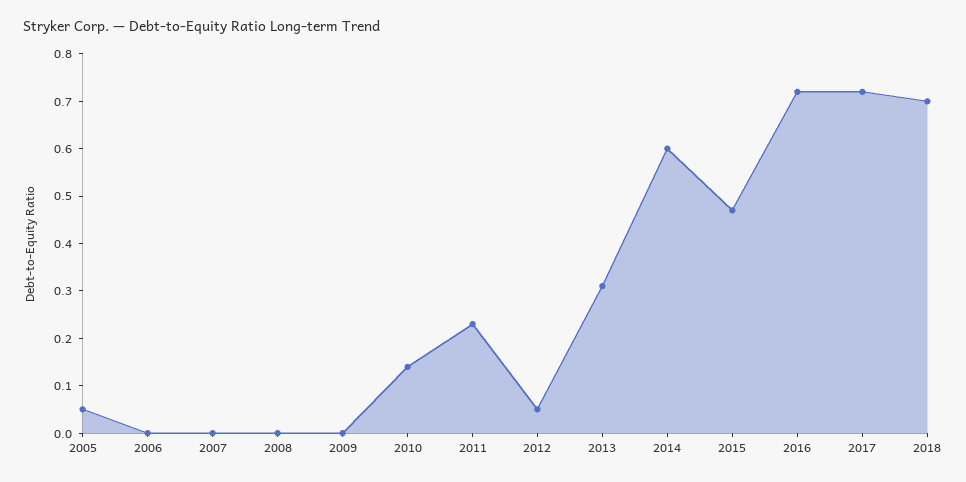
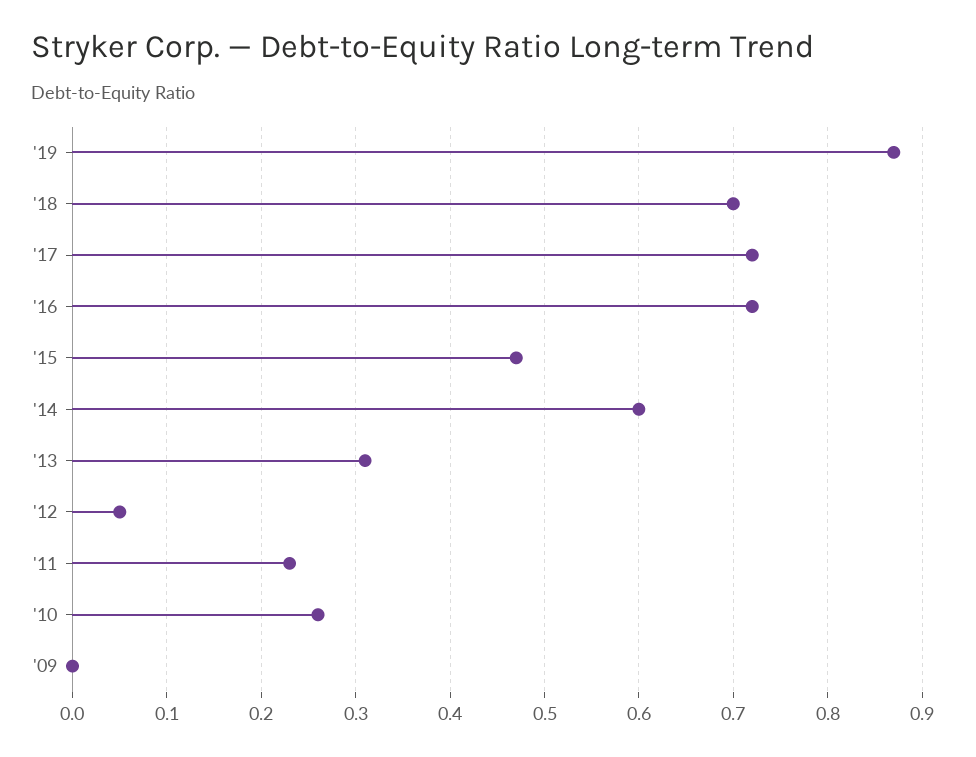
2005: 0.05 -> none
2006: 0 -> none
2007: 0 -> none
2008: 0 -> none
2010: 0.15 -> 0.26
'19: none -> 0.87

